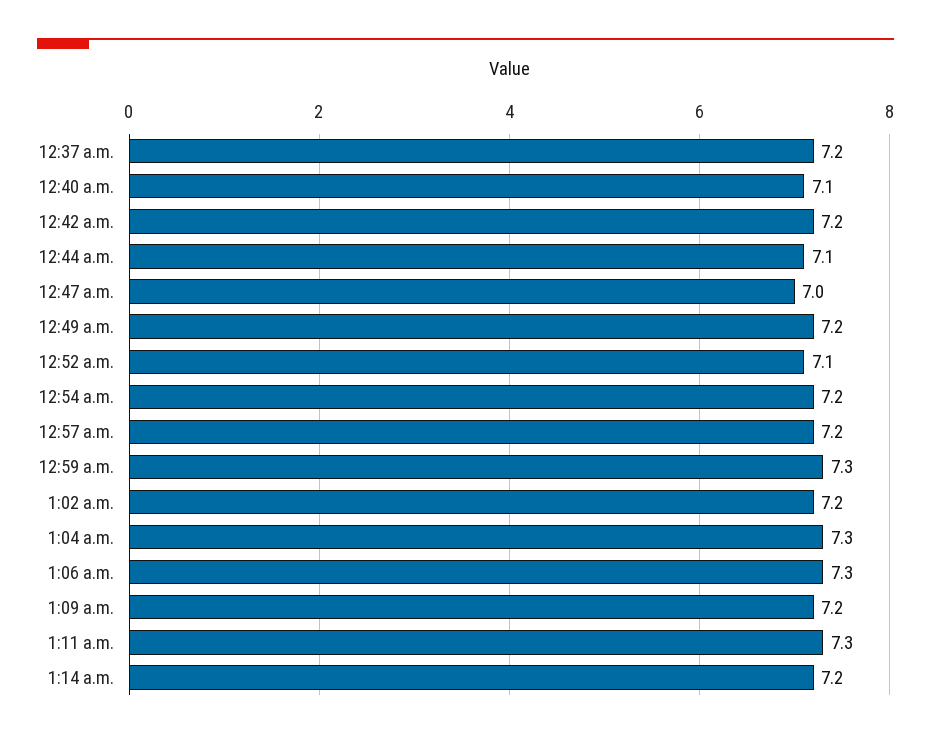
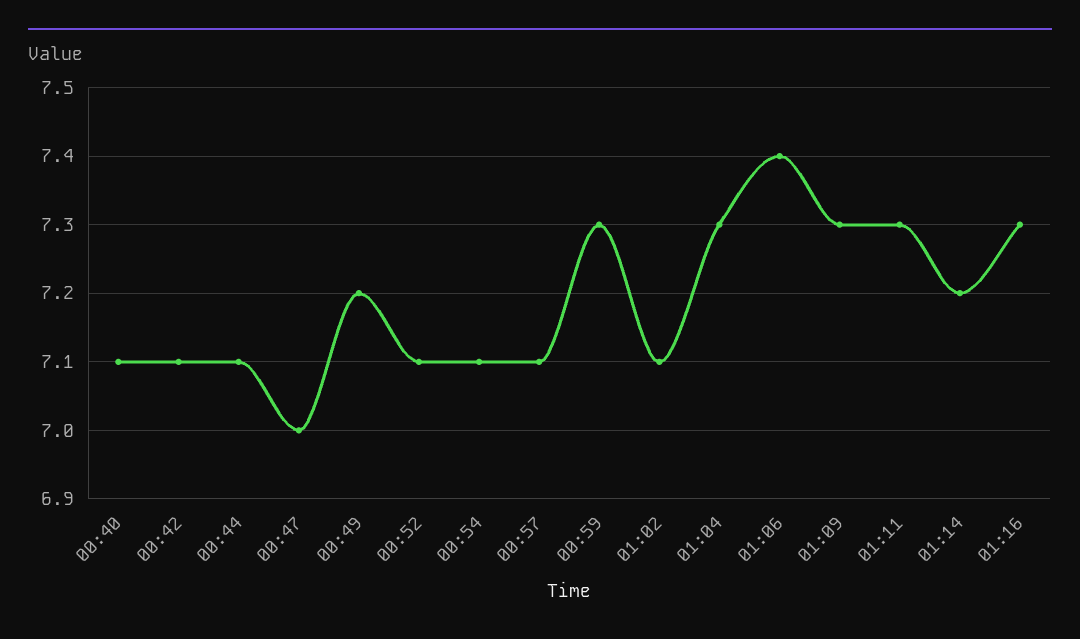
12:37 a.m.: 7.2 -> none
12:42 a.m.: 7.2 -> 7.1
12:54 a.m.: 7.2 -> 7.1
12:57 a.m.: 7.2 -> 7.1
1:02 a.m.: 7.2 -> 7.1
1:06 a.m.: 7.3 -> 7.4
1:09 a.m.: 7.2 -> 7.3
01:16: none -> 7.3

